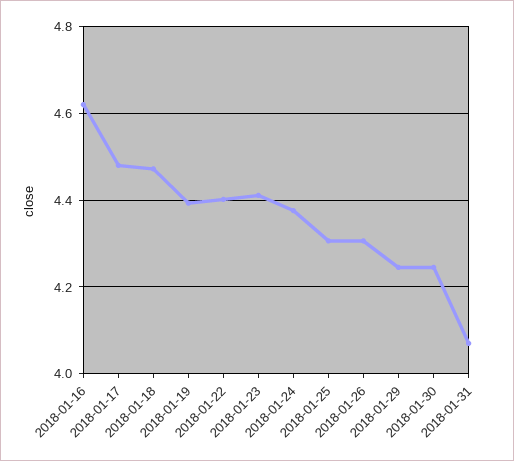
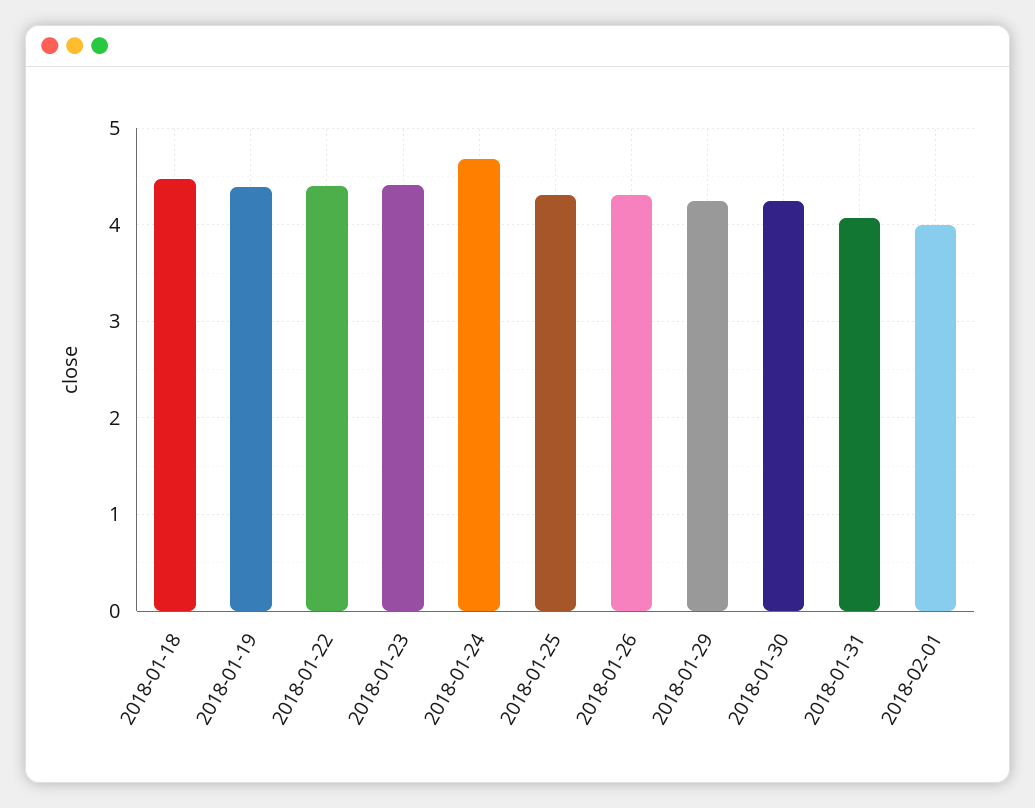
2018-01-16: 4.62 -> none
2018-01-17: 4.48 -> none
2018-01-24: 4.38 -> 4.7
2018-02-01: none -> 4

